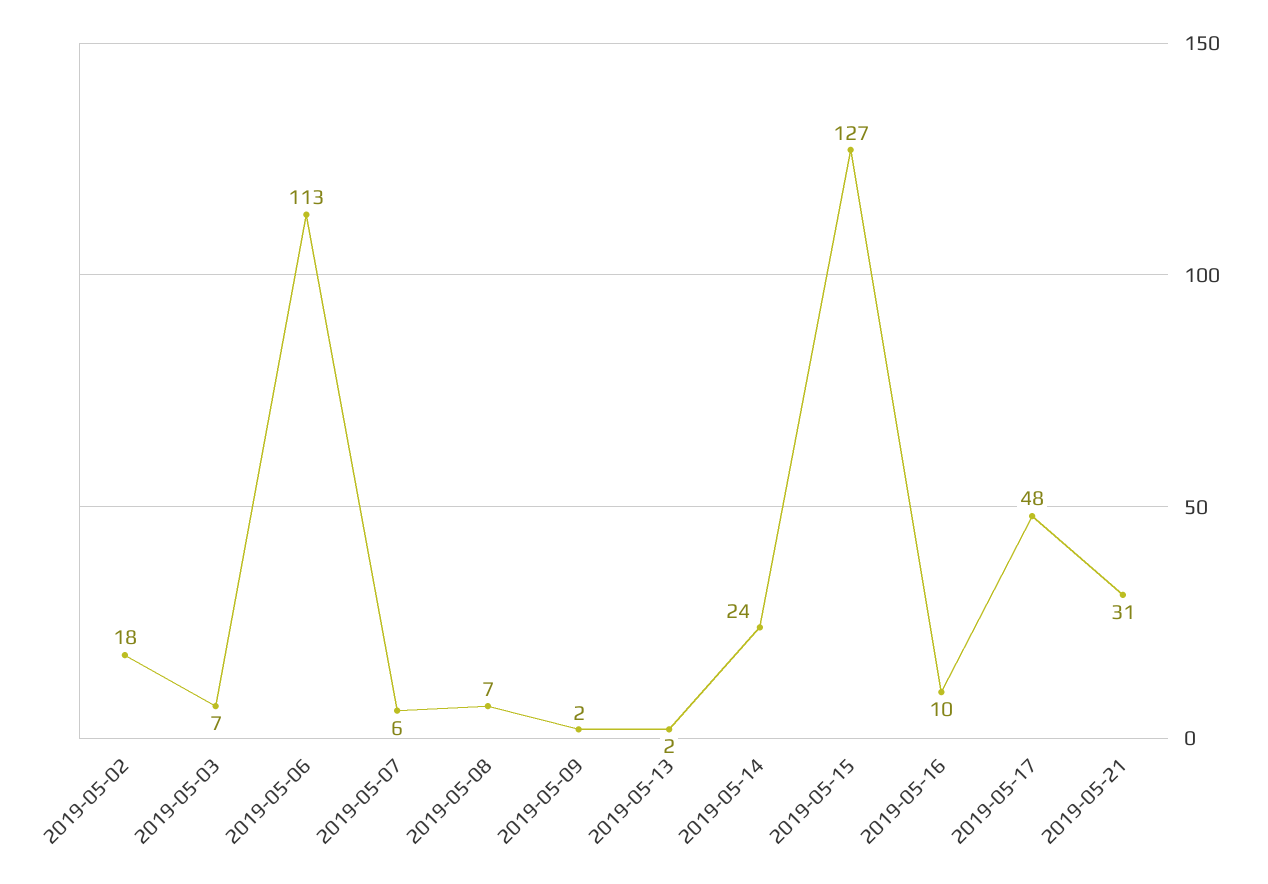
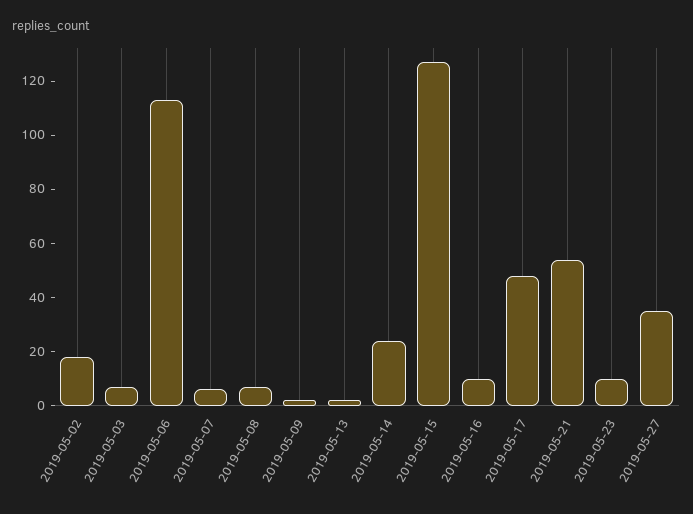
2019-05-21: 31 -> 55
2019-05-23: none -> 10
2019-05-27: none -> 35

